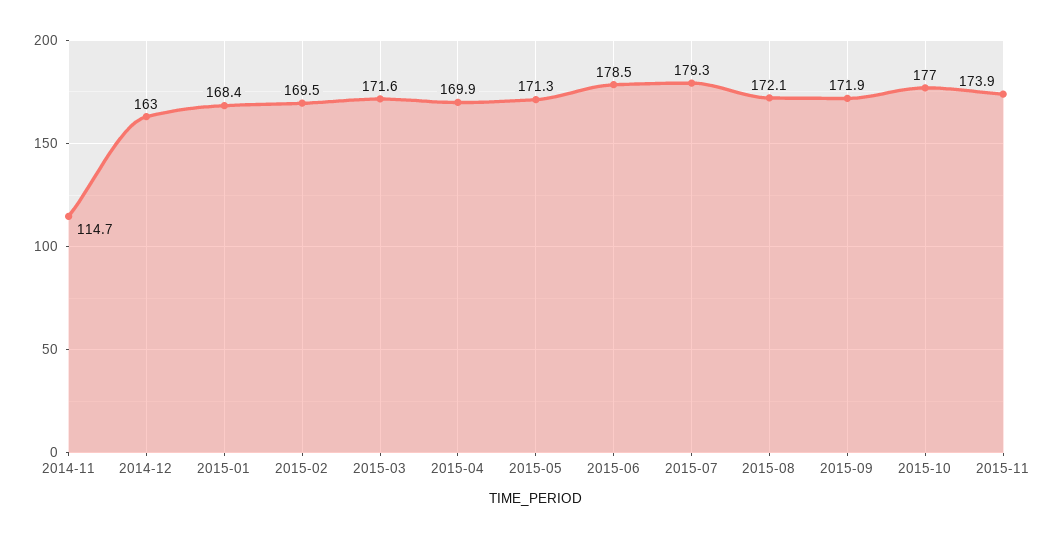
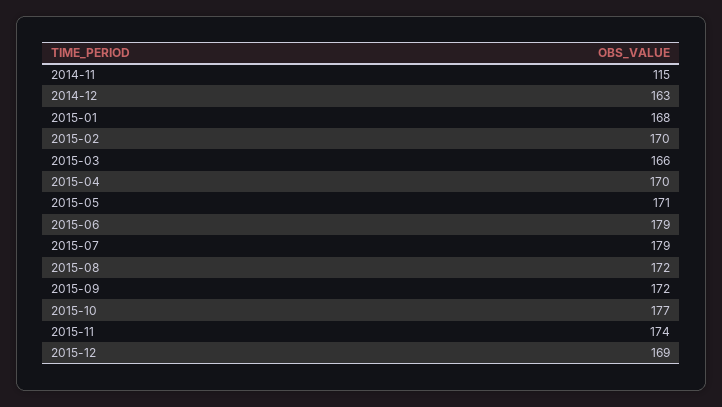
2015-03: 171.6 -> 166
2015-12: none -> 169

